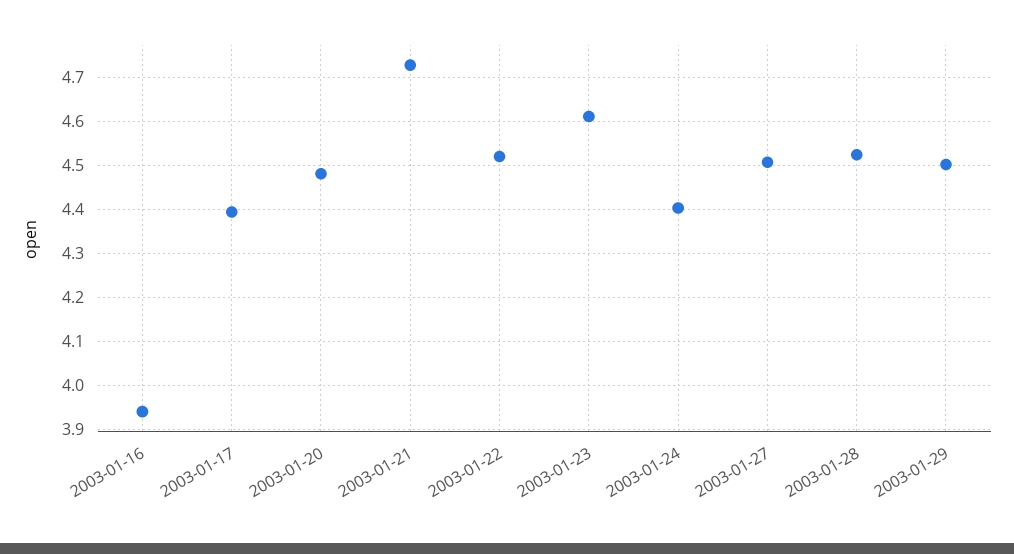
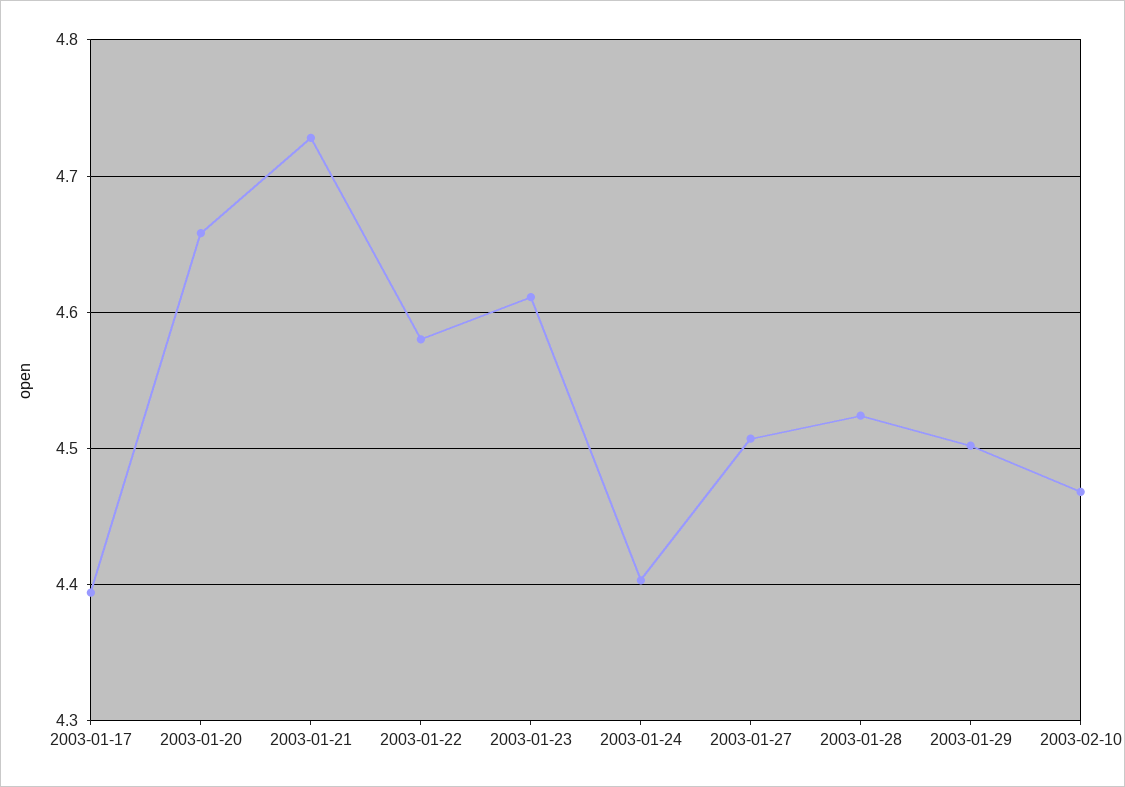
2003-01-16: 3.94 -> none
2003-01-20: 4.48 -> 4.66
2003-01-22: 4.52 -> 4.58
2003-02-10: none -> 4.47

